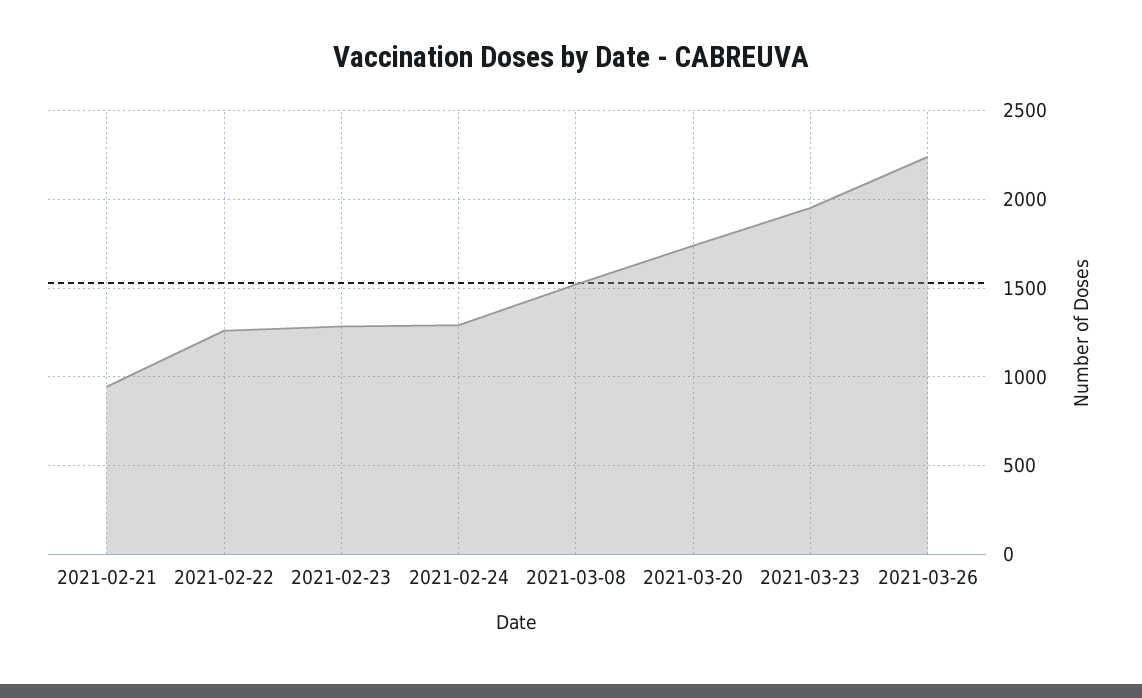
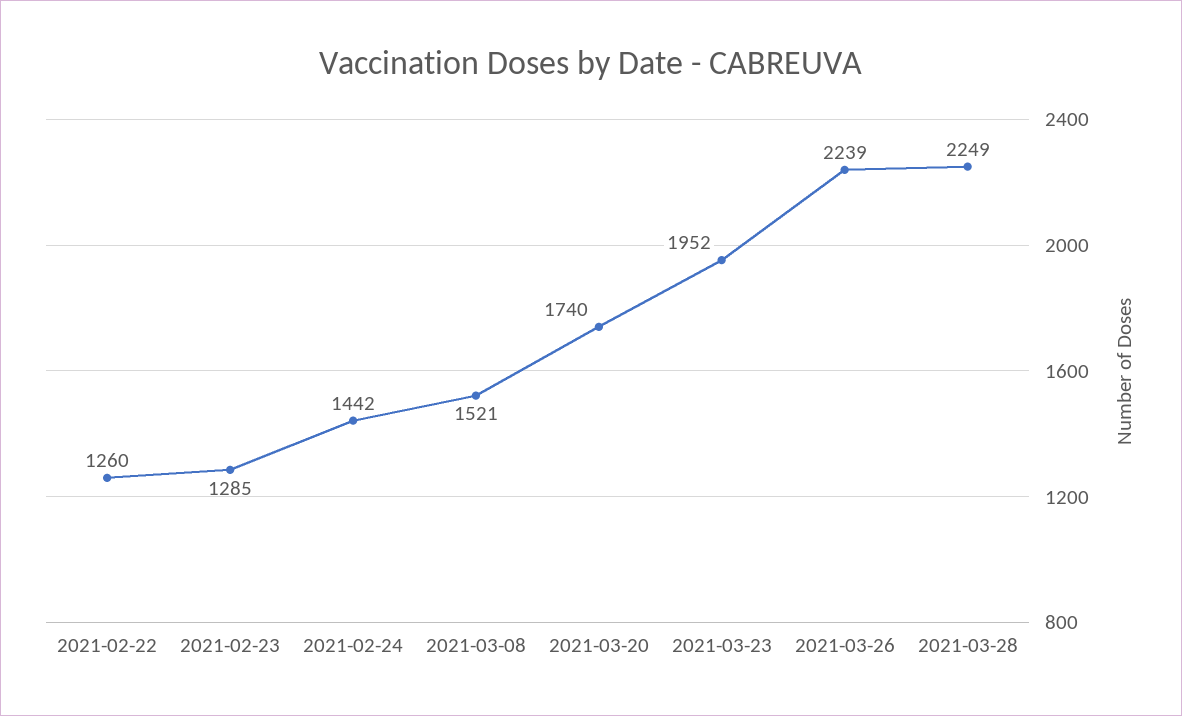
2021-02-21: 950 -> none
2021-02-24: 1300 -> 1442
2021-03-28: none -> 2249

